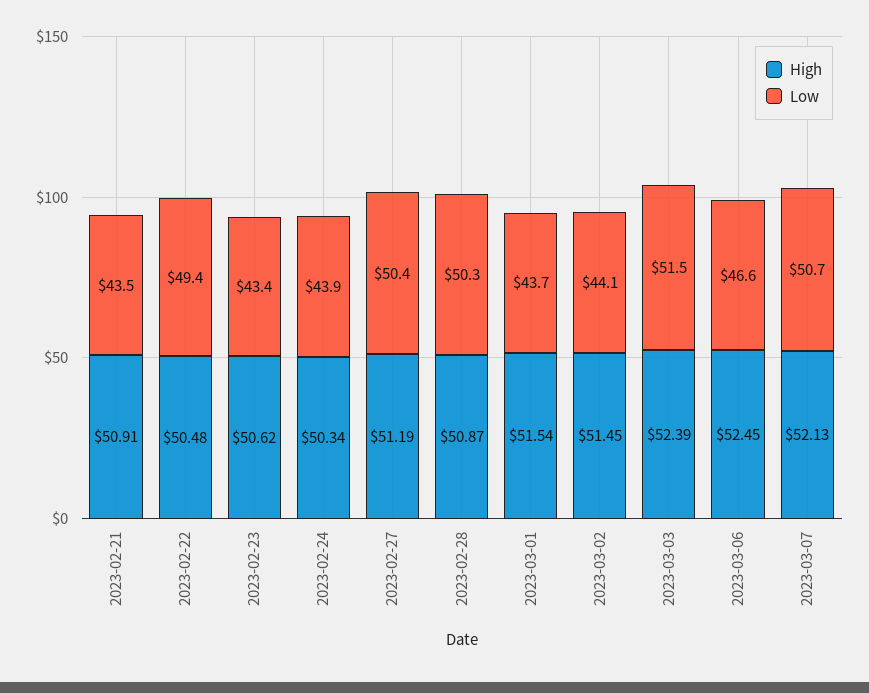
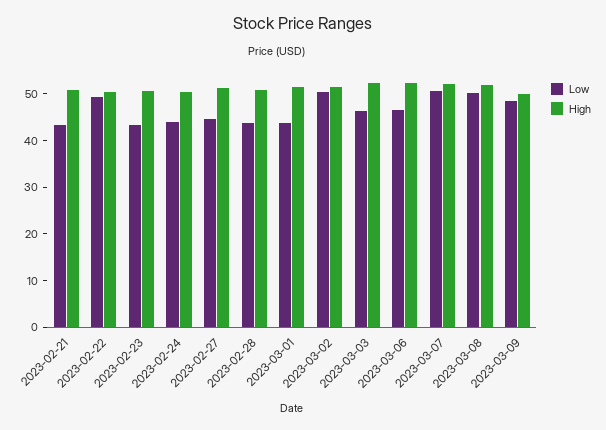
Low, 2023-02-27: 50.4 -> 44
Low, 2023-02-28: 50.3 -> 44
Low, 2023-03-02: 44.1 -> 50
Low, 2023-03-03: 51.5 -> 46
Low, 2023-03-08: none -> 50
High, 2023-03-08: none -> 52
Low, 2023-03-09: none -> 48
High, 2023-03-09: none -> 50

